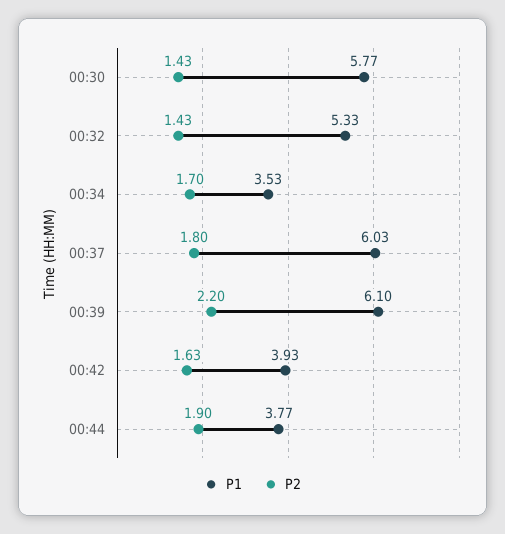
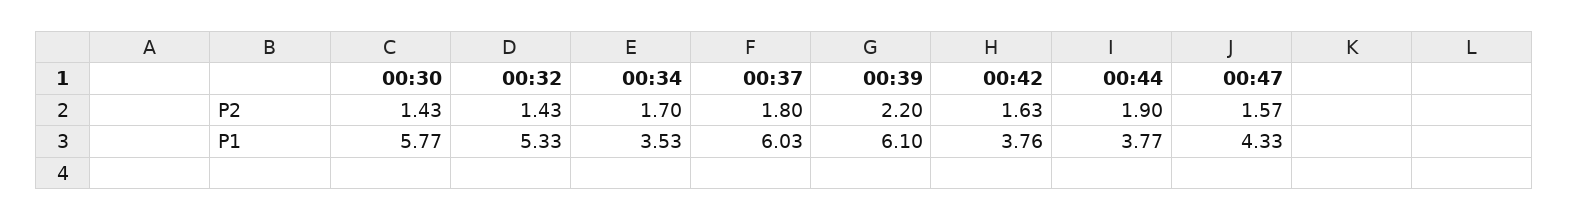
P1, 00:42: 3.93 -> 3.76
P2, 00:47: none -> 1.57
P1, 00:47: none -> 4.33

